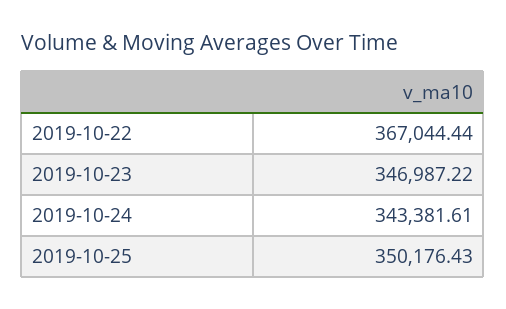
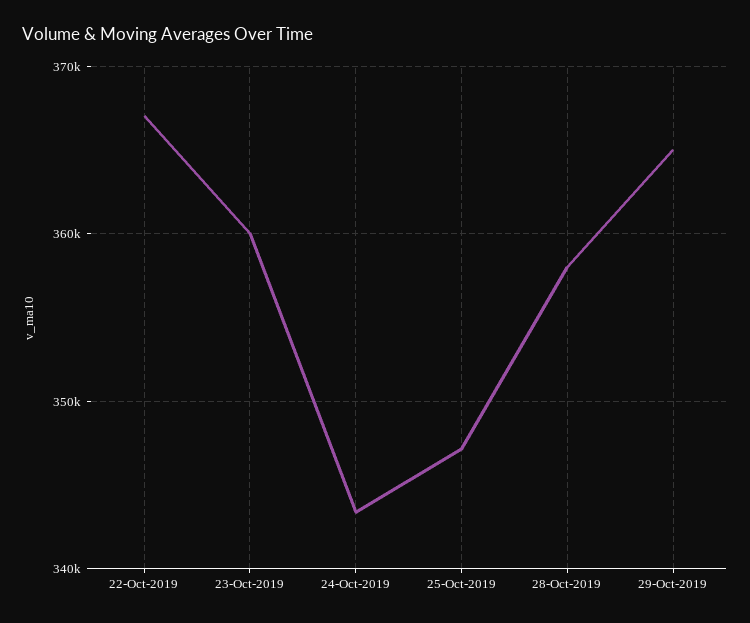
2019-10-23: 346987.22 -> 360000
2019-10-25: 350176.43 -> 347000
28-Oct-2019: none -> 358000
29-Oct-2019: none -> 365000

